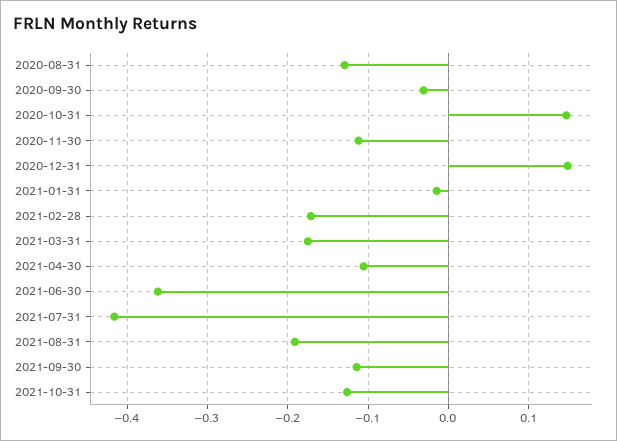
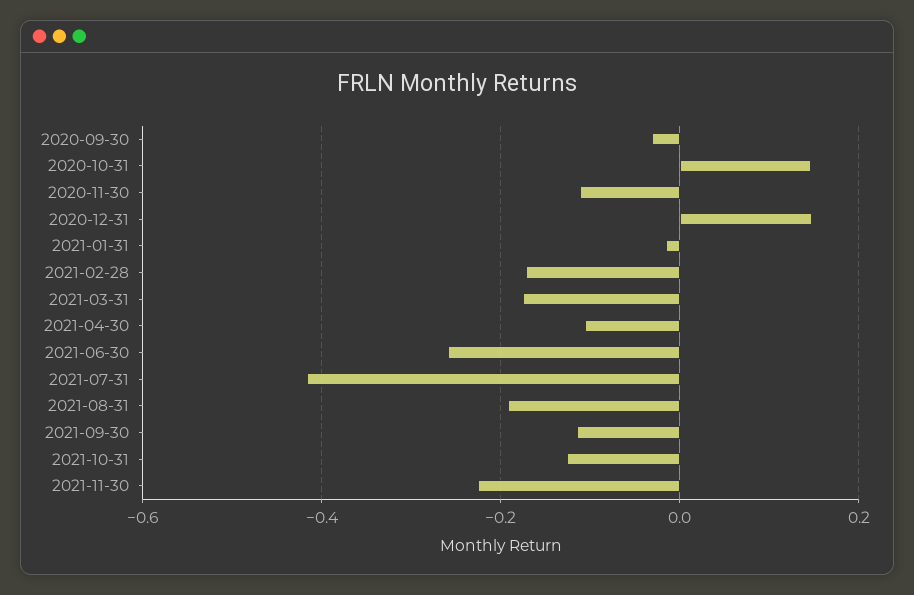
2020-08-31: -0.13 -> none
2021-06-30: -0.36 -> -0.26
2021-11-30: none -> -0.22

